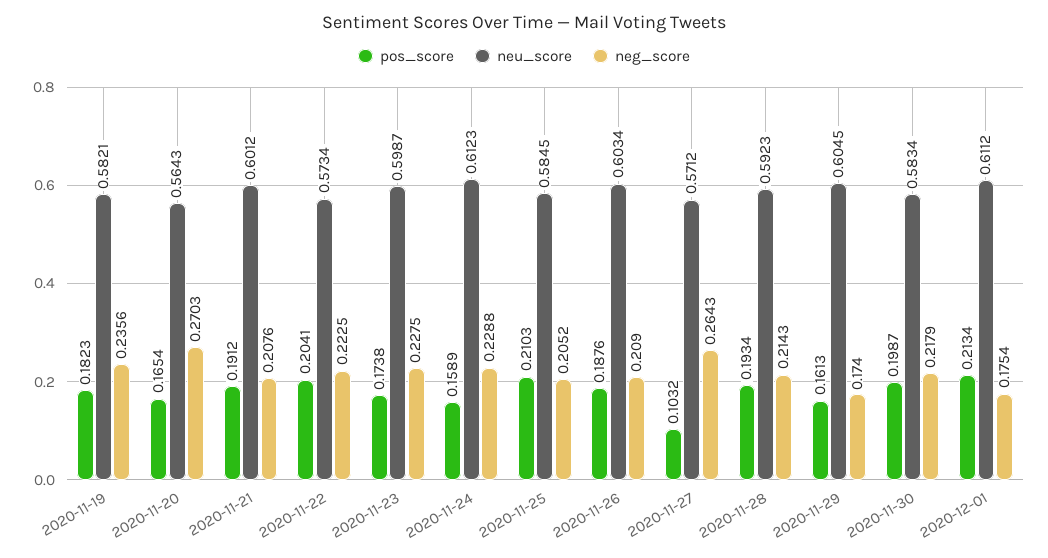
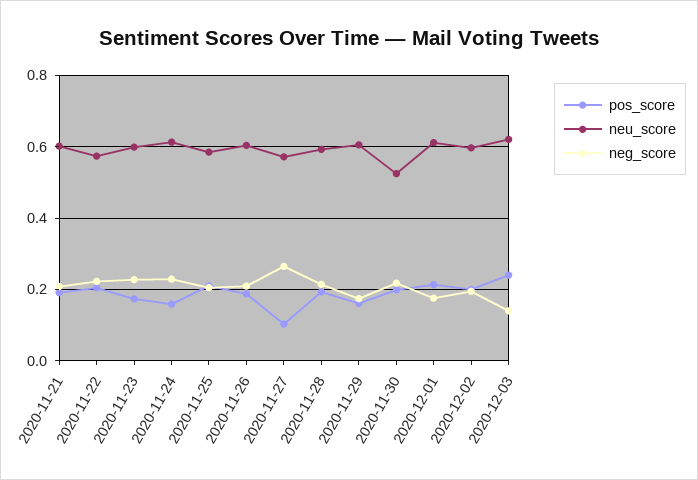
pos_score, 2020-11-19: 0.1823 -> none
neu_score, 2020-11-19: 0.5821 -> none
neg_score, 2020-11-19: 0.2356 -> none
pos_score, 2020-11-20: 0.1654 -> none
neu_score, 2020-11-20: 0.5643 -> none
neg_score, 2020-11-20: 0.2703 -> none
neu_score, 2020-11-30: 0.5834 -> 0.52
pos_score, 2020-12-02: none -> 0.2
neu_score, 2020-12-02: none -> 0.6
neg_score, 2020-12-02: none -> 0.2
pos_score, 2020-12-03: none -> 0.24
neu_score, 2020-12-03: none -> 0.62
neg_score, 2020-12-03: none -> 0.14

